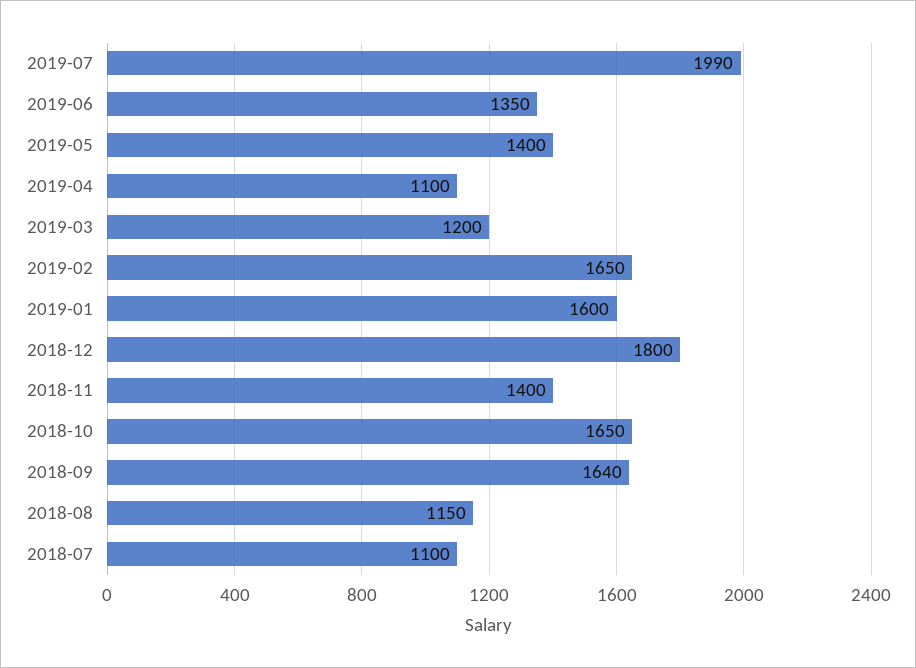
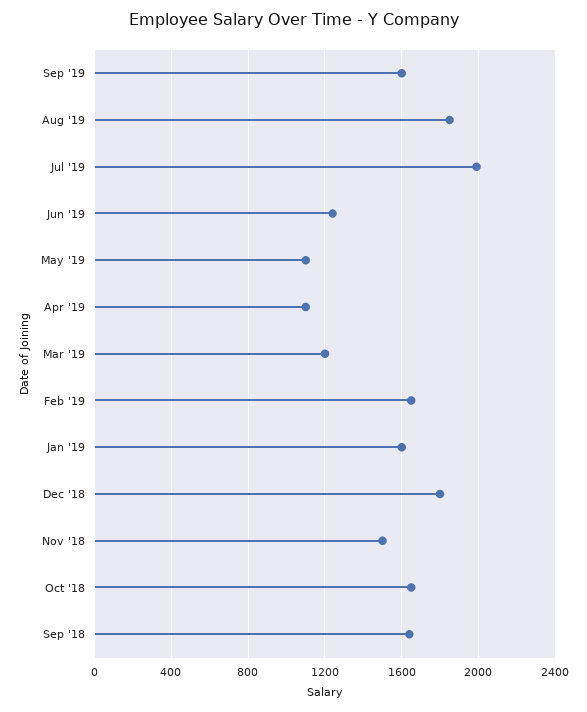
2019-06: 1350 -> 1250
2019-05: 1400 -> 1100
2018-11: 1400 -> 1500
2018-08: 1150 -> none
2018-07: 1100 -> none
Sep '19: none -> 1600
Aug '19: none -> 1850

